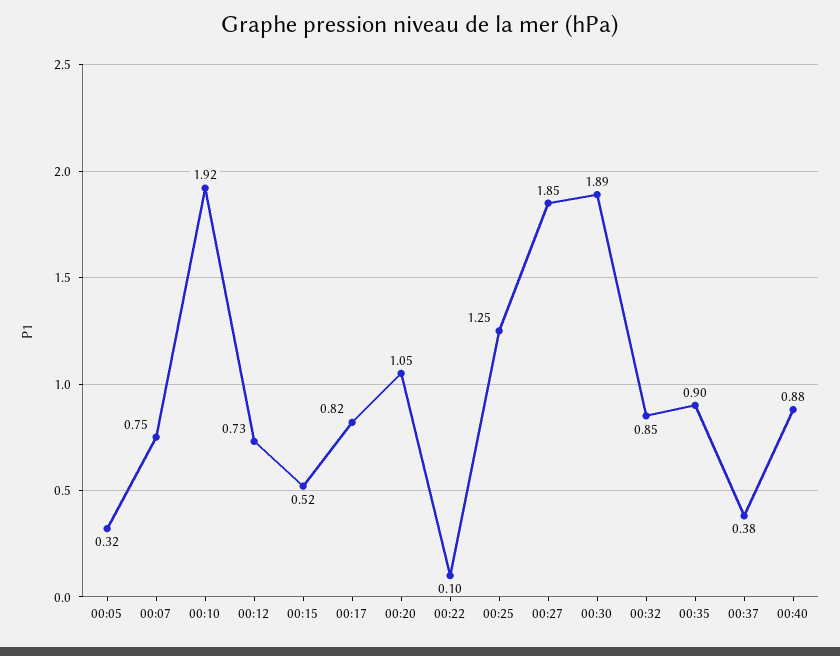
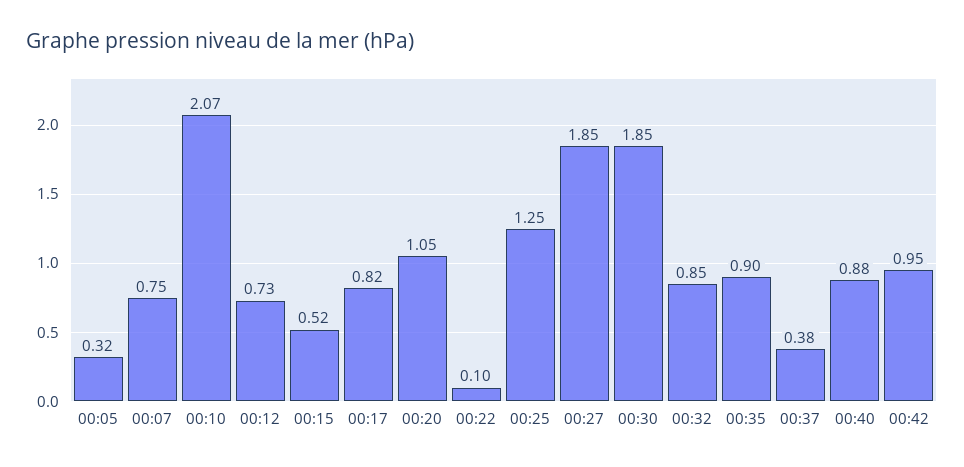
00:10: 1.92 -> 2.07
00:30: 1.89 -> 1.85
00:42: none -> 0.95

